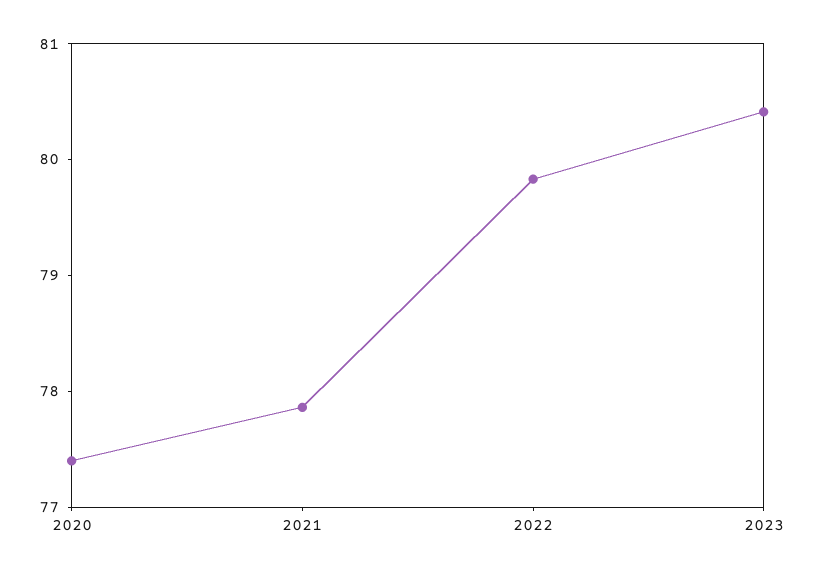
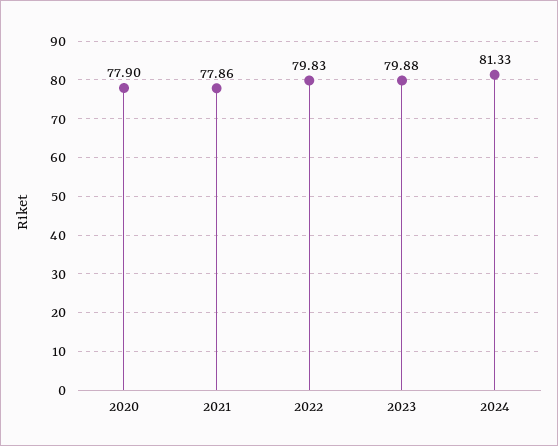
2020: 77.4 -> 77.9
2023: 80.4 -> 79.88
2024: none -> 81.33

